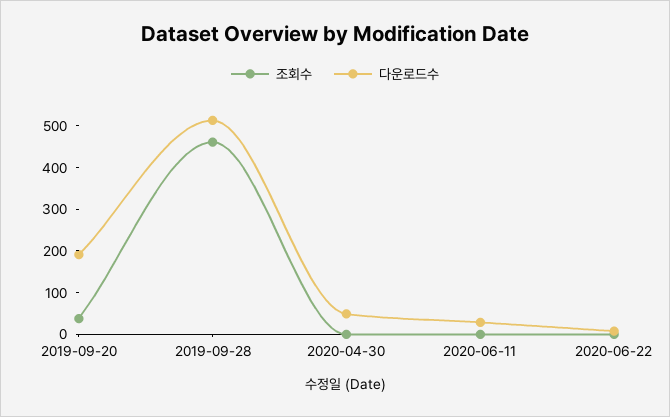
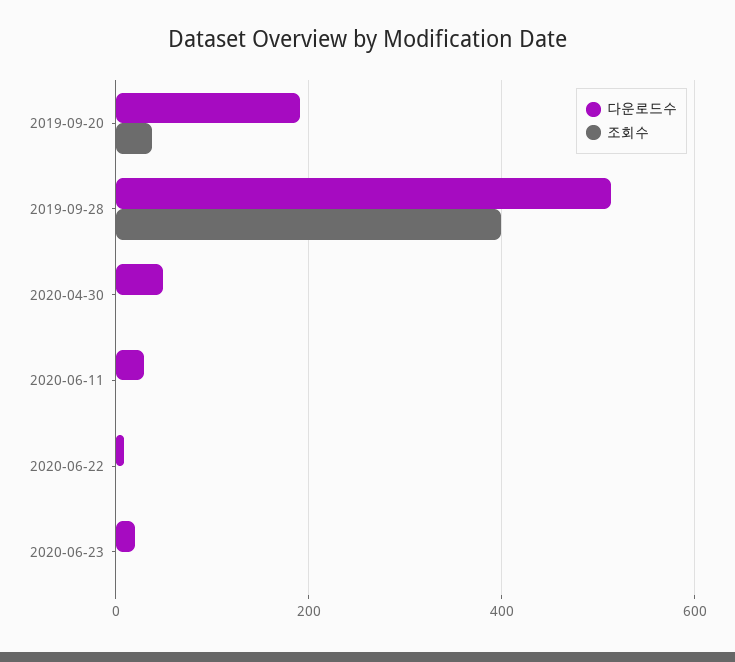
조회수, 2019-09-28: 460 -> 400
다운로드수, 2020-06-23: none -> 20
조회수, 2020-06-23: none -> 0

